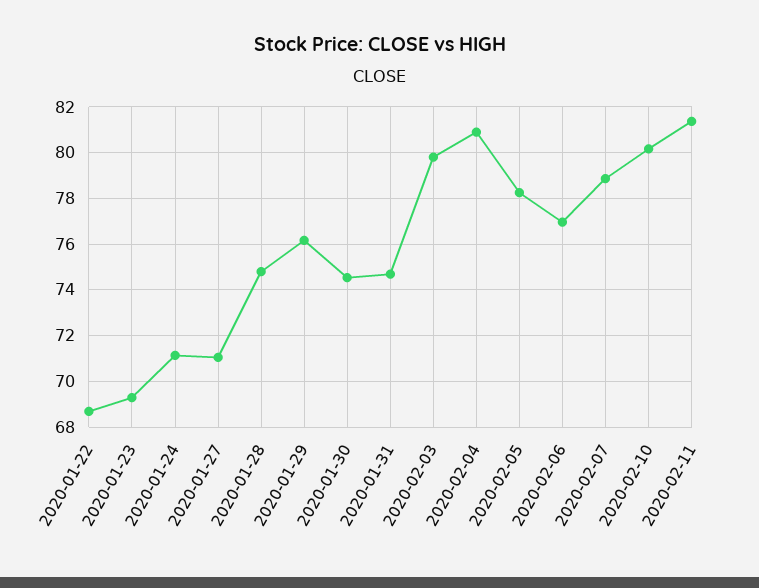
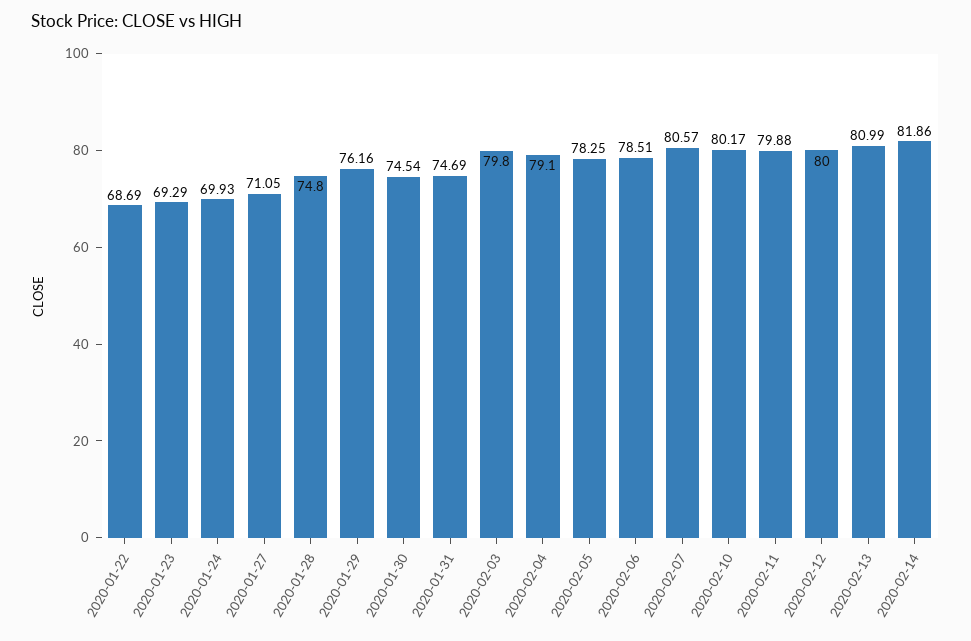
2020-01-24: 71 -> 69.93
2020-02-04: 81 -> 79.1
2020-02-06: 77 -> 78.51
2020-02-07: 79 -> 80.57
2020-02-11: 81.5 -> 79.88
2020-02-12: none -> 80
2020-02-13: none -> 80.99
2020-02-14: none -> 81.86

